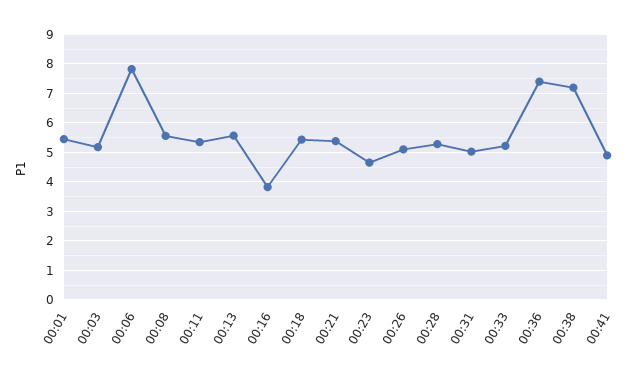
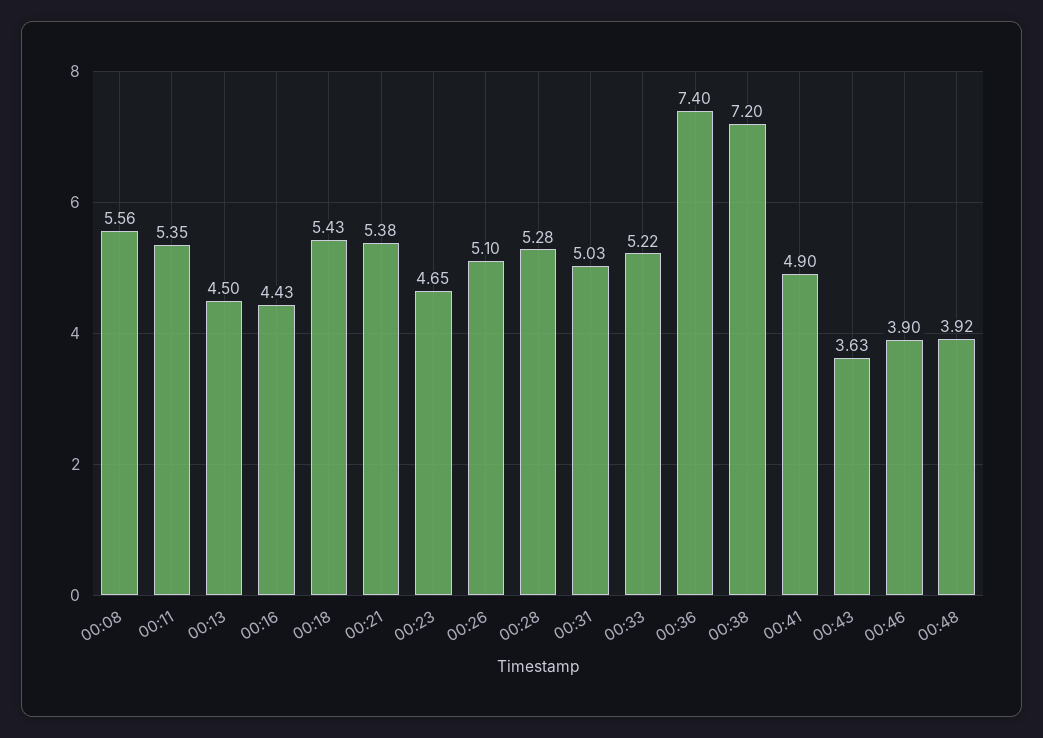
00:01: 5.5 -> none
00:03: 5.25 -> none
00:06: 7.75 -> none
00:13: 5.5 -> 4.5
00:16: 3.75 -> 4.43
00:43: none -> 3.63
00:46: none -> 3.9
00:48: none -> 3.92

